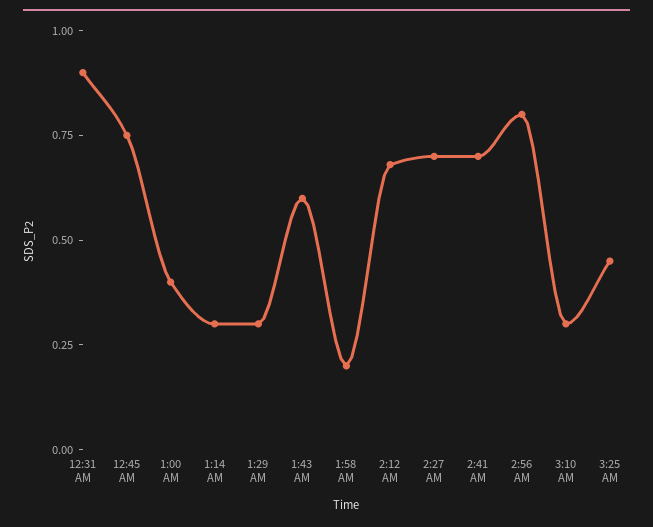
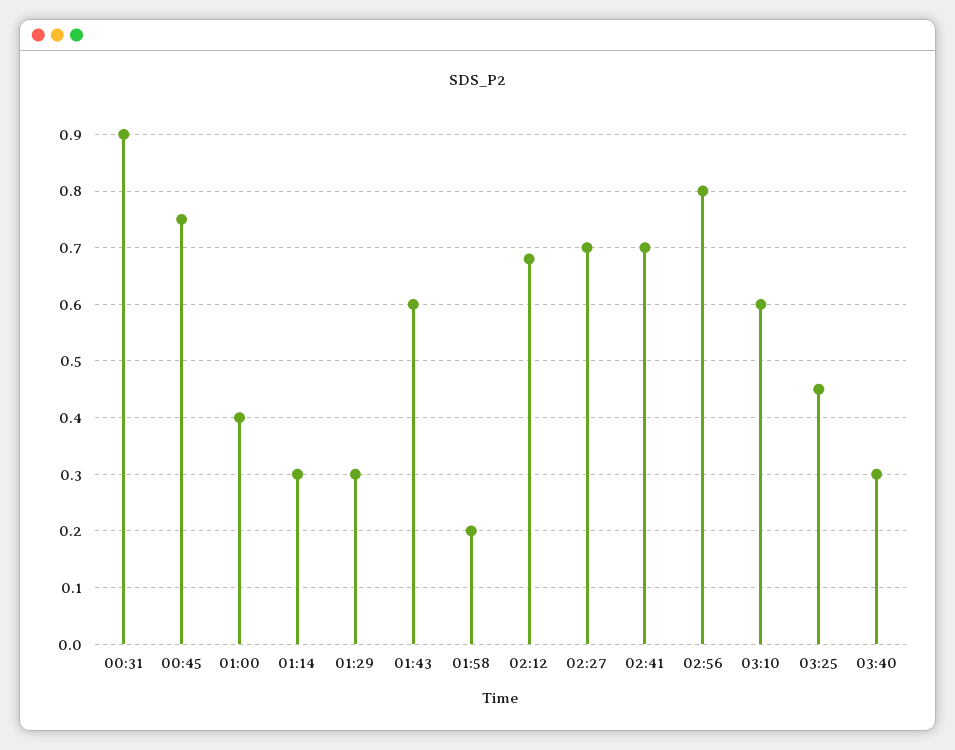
3:10 AM: 0.3 -> 0.6
03:40: none -> 0.3

